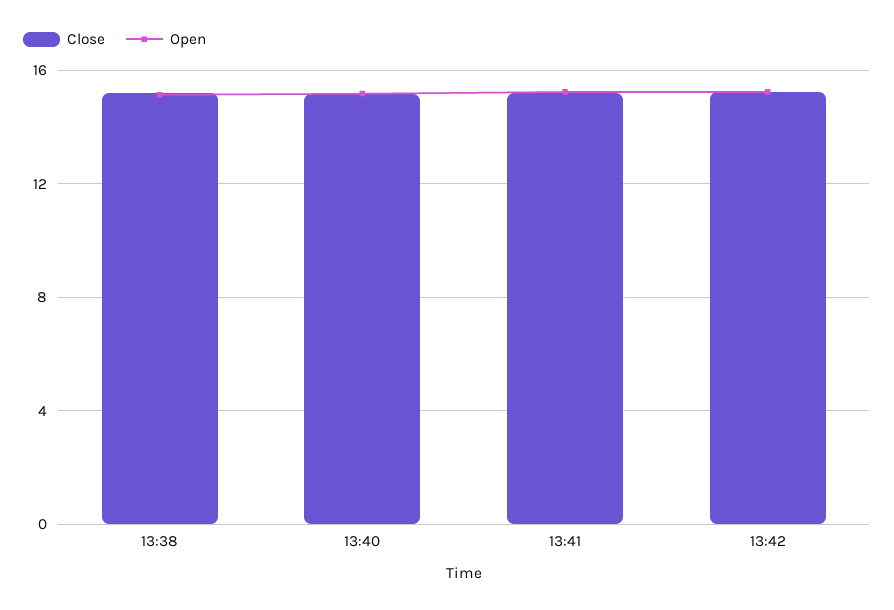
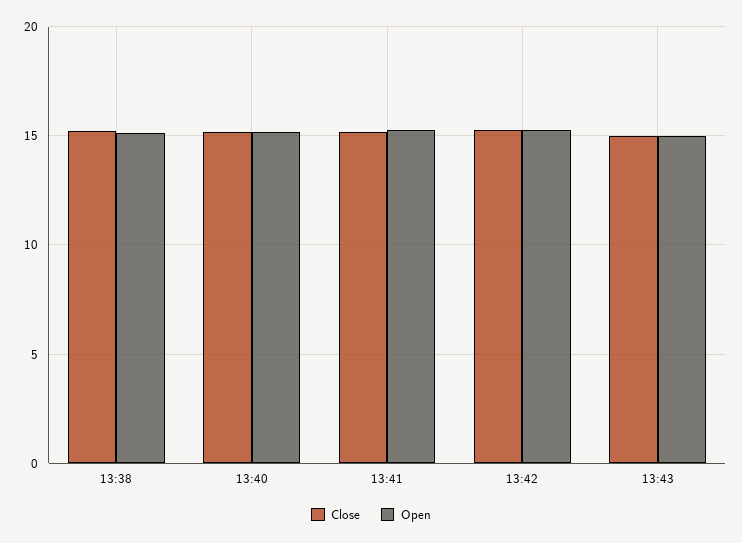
Close, 13:43: none -> 15
Open, 13:43: none -> 15

